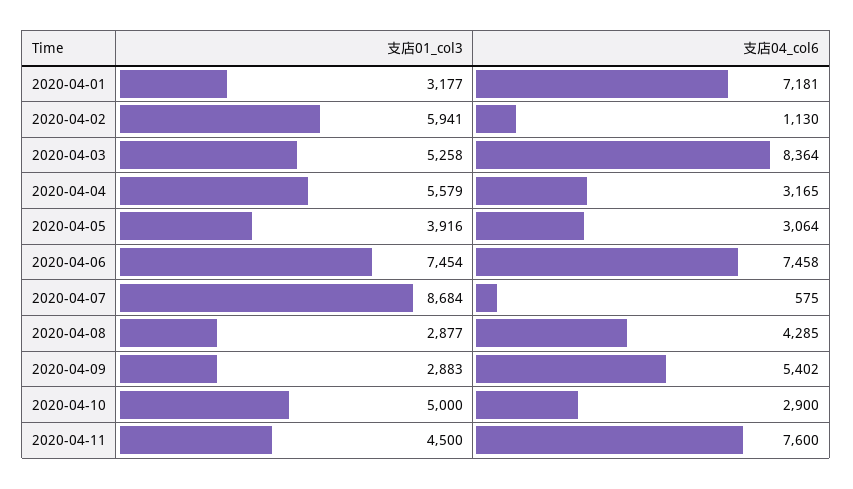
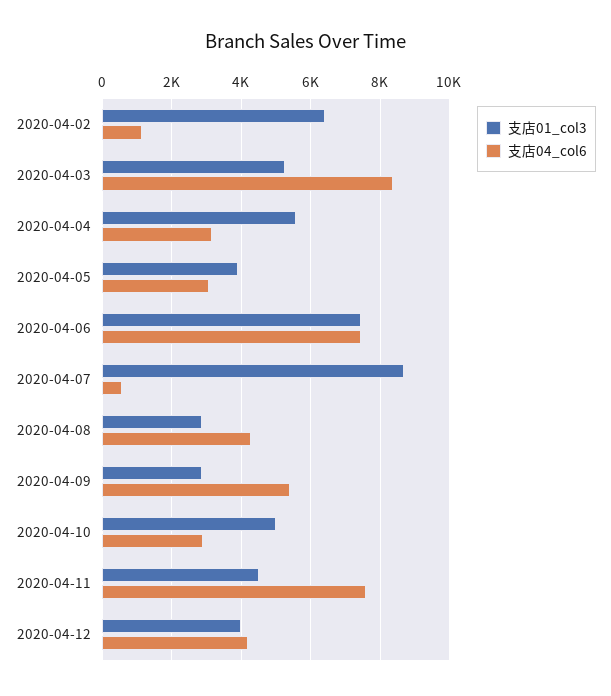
支店01_col3, 2020-04-01: 3177 -> none
支店04_col6, 2020-04-01: 7181 -> none
支店01_col3, 2020-04-02: 5941 -> 6400
支店01_col3, 2020-04-12: none -> 4000
支店04_col6, 2020-04-12: none -> 4200

